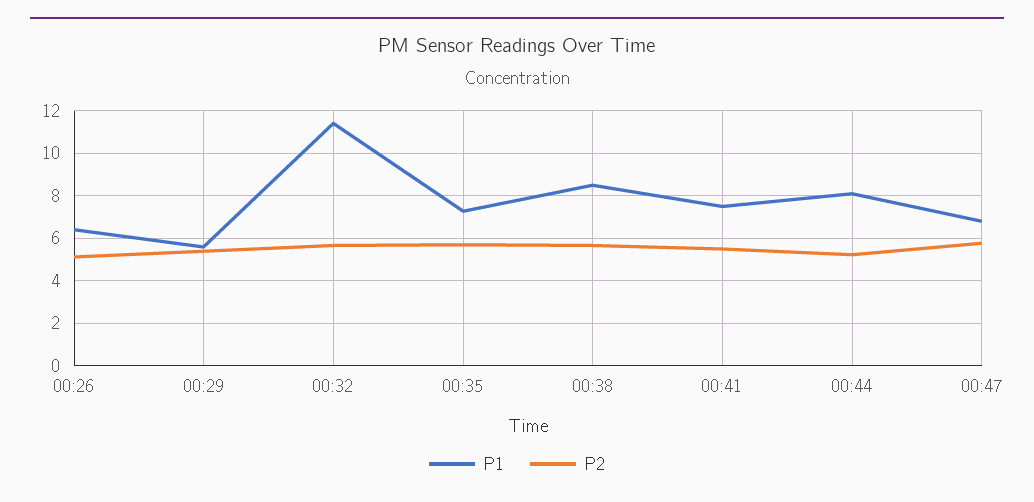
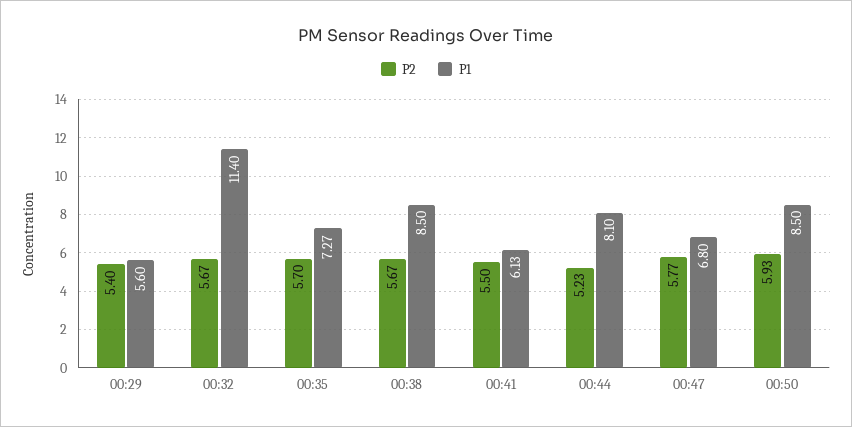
P1, 00:26: 6.5 -> none
P2, 00:26: 5 -> none
P1, 00:41: 7.5 -> 6.13
P2, 00:50: none -> 5.93
P1, 00:50: none -> 8.5

